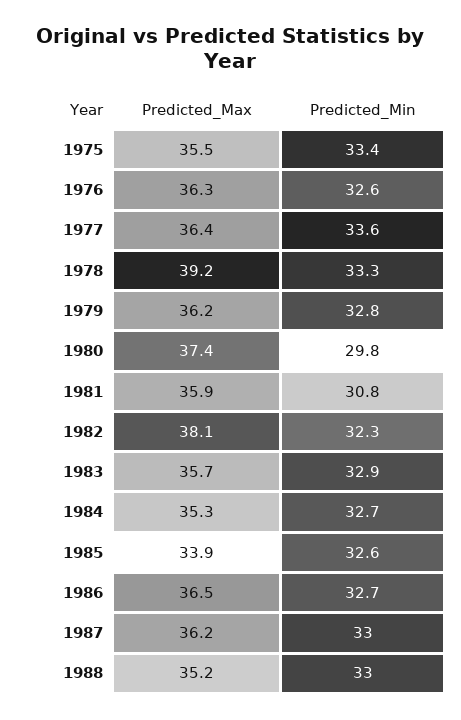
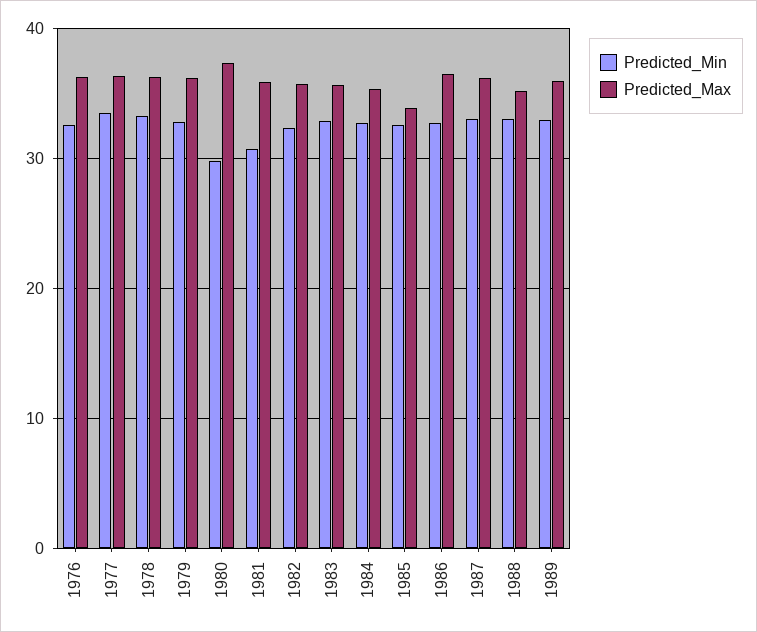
Predicted_Max, 1975: 35.5 -> none
Predicted_Min, 1975: 33.4 -> none
Predicted_Max, 1978: 39.2 -> 36
Predicted_Max, 1982: 38.1 -> 36
Predicted_Min, 1989: none -> 33
Predicted_Max, 1989: none -> 36

